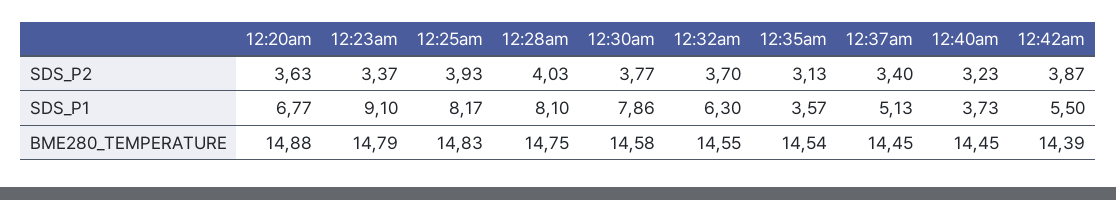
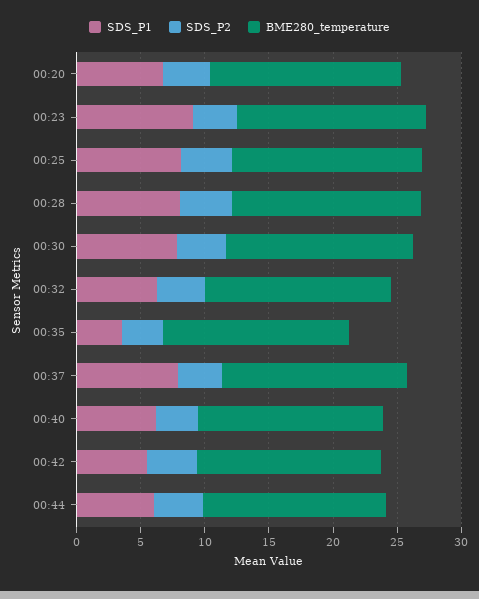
SDS_P1, 12:37am: 5.13 -> 8
SDS_P1, 12:40am: 3.73 -> 6
SDS_P1, 00:44: none -> 6
SDS_P2, 00:44: none -> 4
BME280_TEMPERATURE, 00:44: none -> 14

